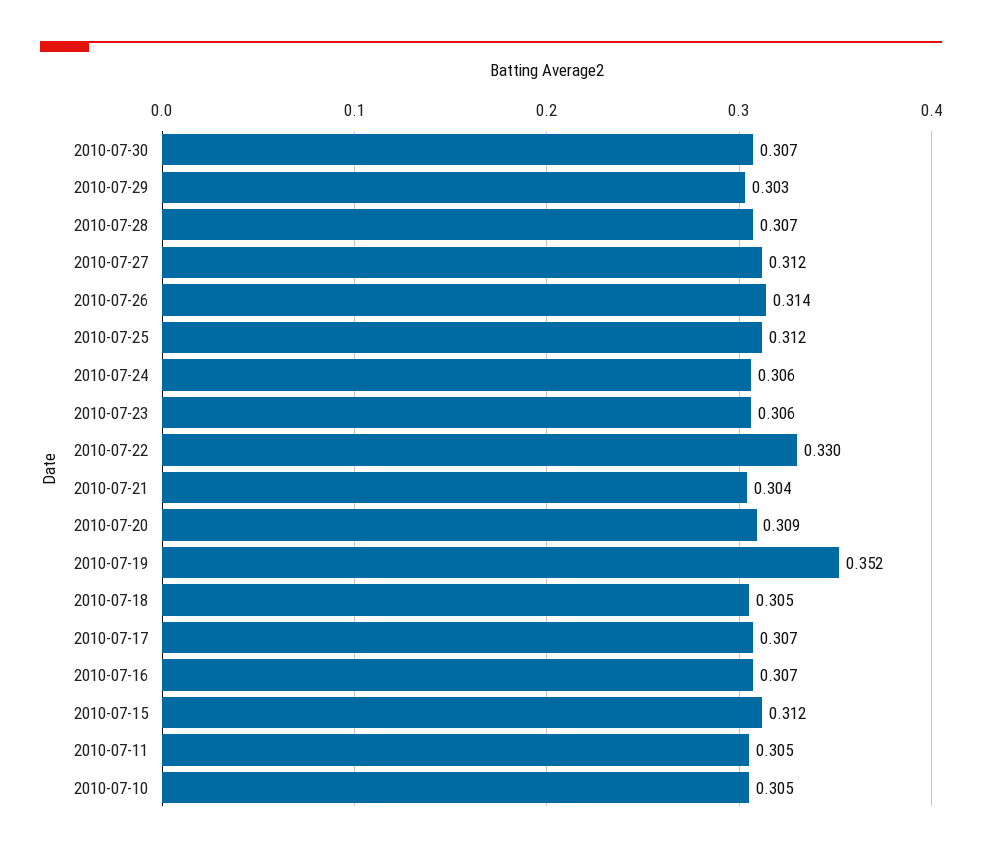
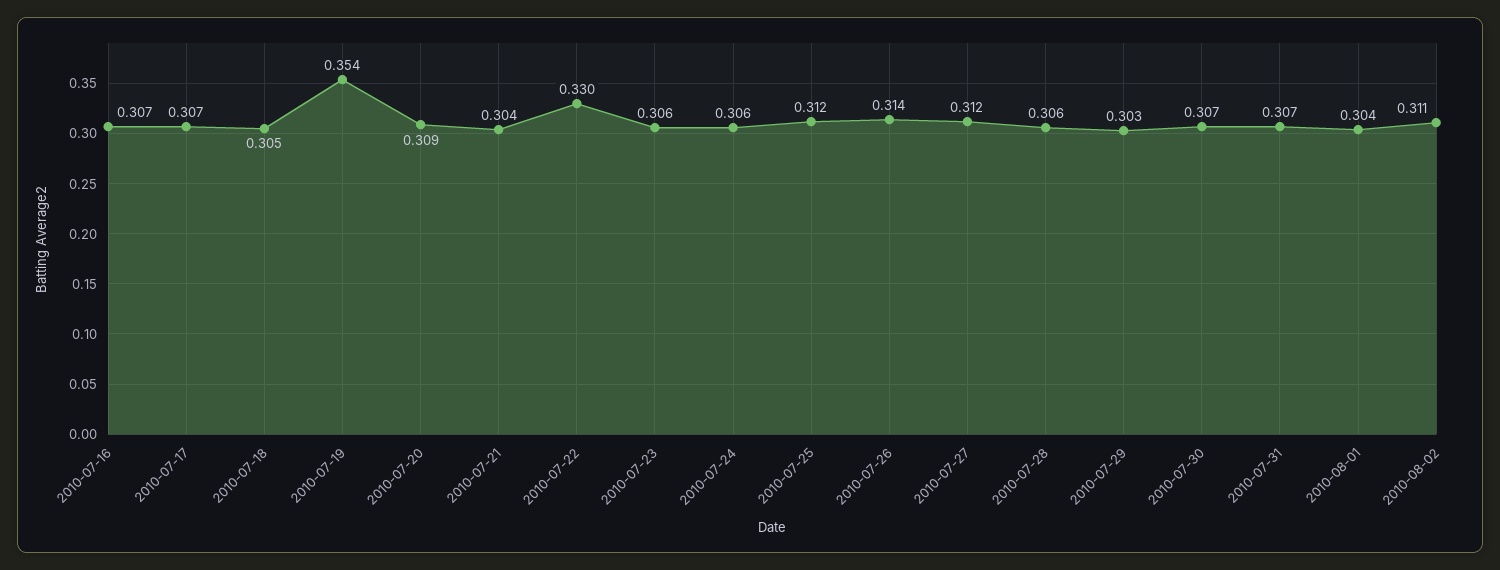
2010-07-28: 0.307 -> 0.306
2010-07-19: 0.352 -> 0.354
2010-07-15: 0.312 -> none
2010-07-11: 0.305 -> none
2010-07-10: 0.305 -> none
2010-07-31: none -> 0.307
2010-08-01: none -> 0.304
2010-08-02: none -> 0.311

